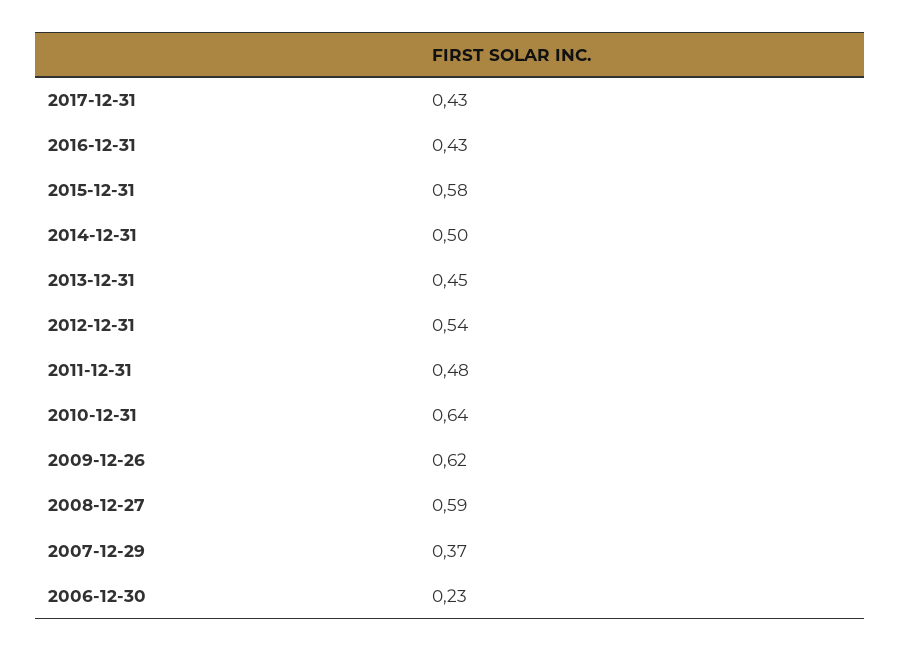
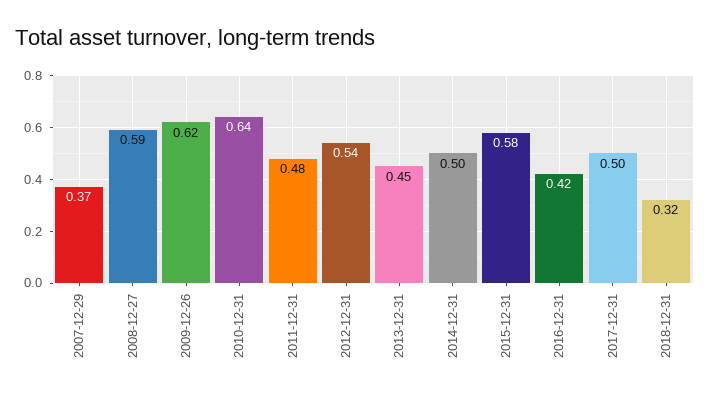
2017-12-31: 0.43 -> 0.5
2016-12-31: 0.43 -> 0.42
2006-12-30: 0.23 -> none
2018-12-31: none -> 0.32

